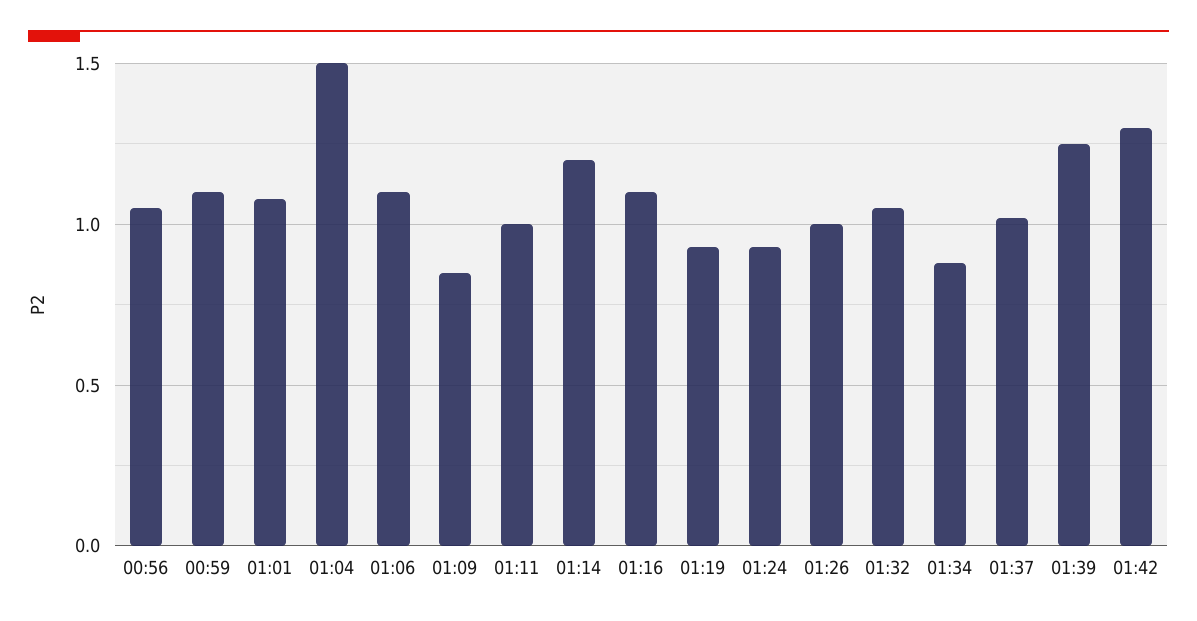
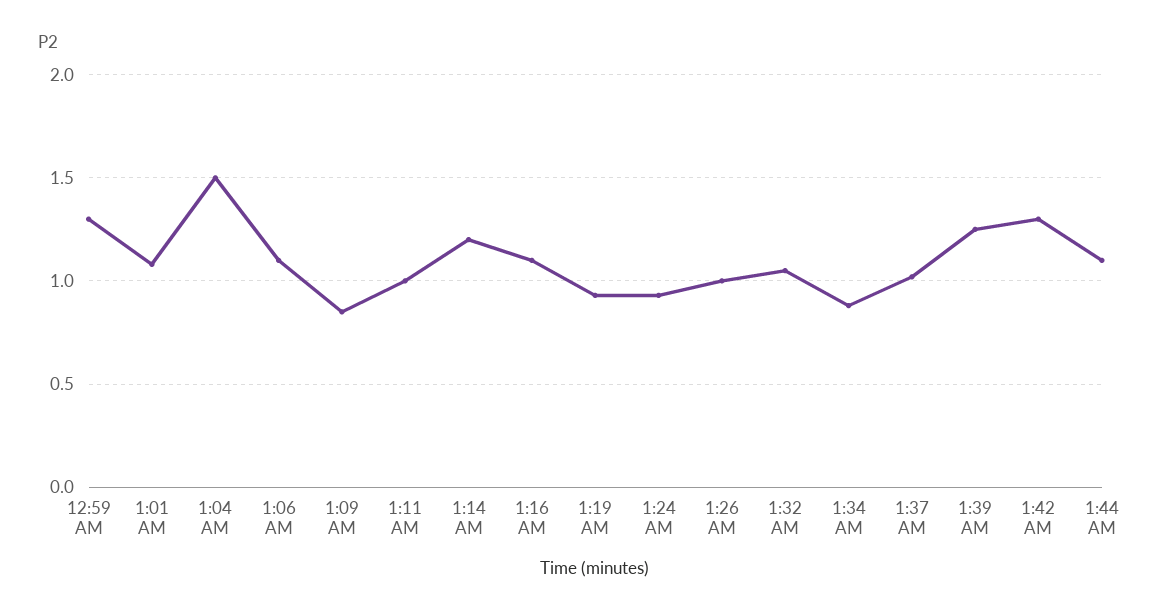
00:56: 1.05 -> none
00:59: 1.1 -> 1.3
1:44 AM: none -> 1.1

